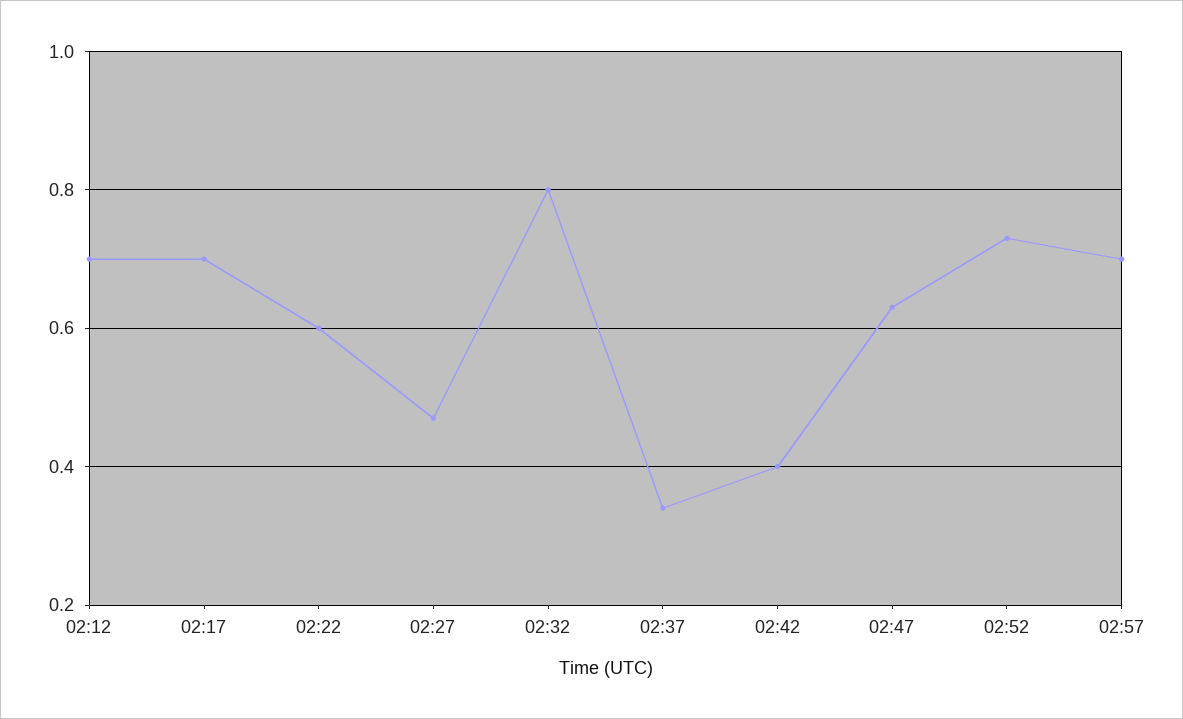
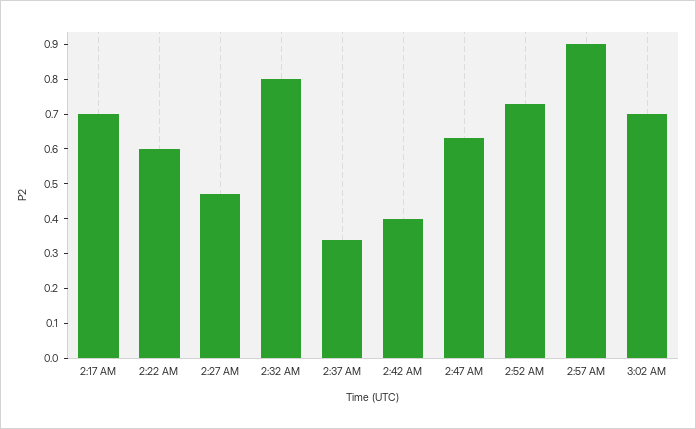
02:12: 0.7 -> none
02:57: 0.7 -> 0.9
3:02 AM: none -> 0.7

